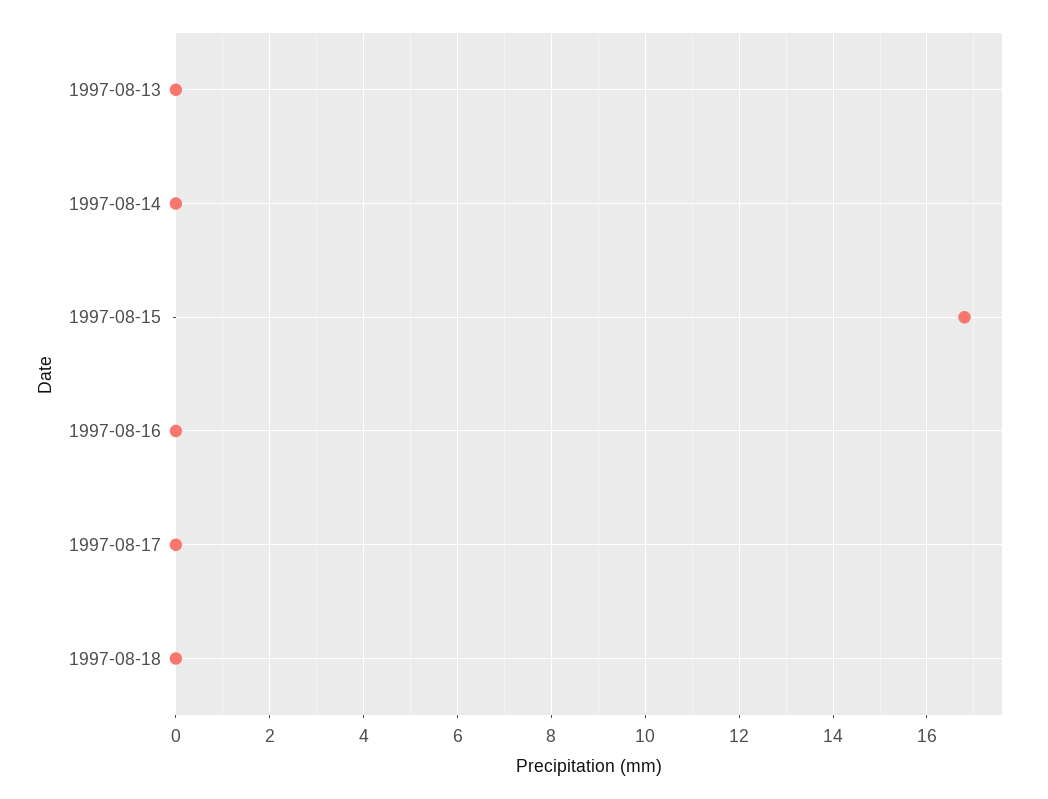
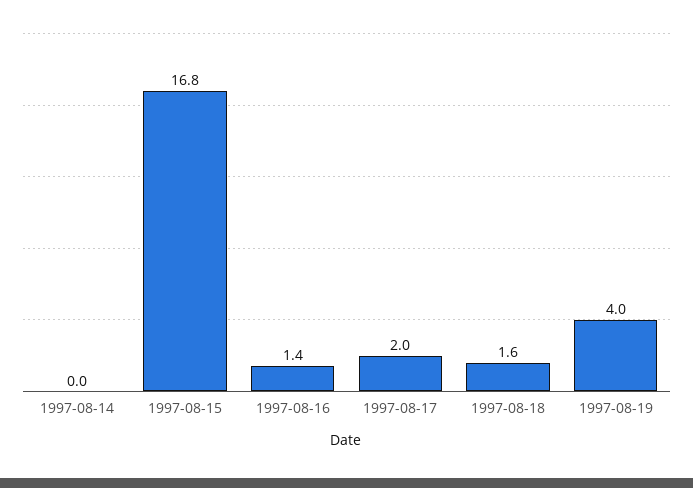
1997-08-13: 0 -> none
1997-08-16: 0 -> 1.4
1997-08-17: 0 -> 2
1997-08-18: 0 -> 1.6
1997-08-19: none -> 4

